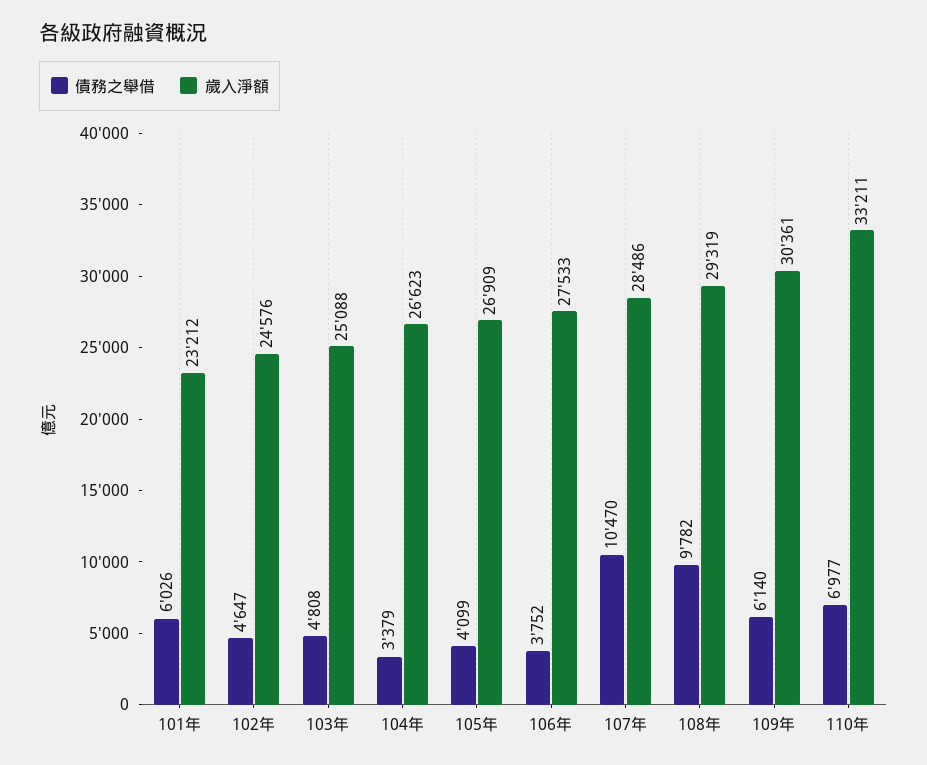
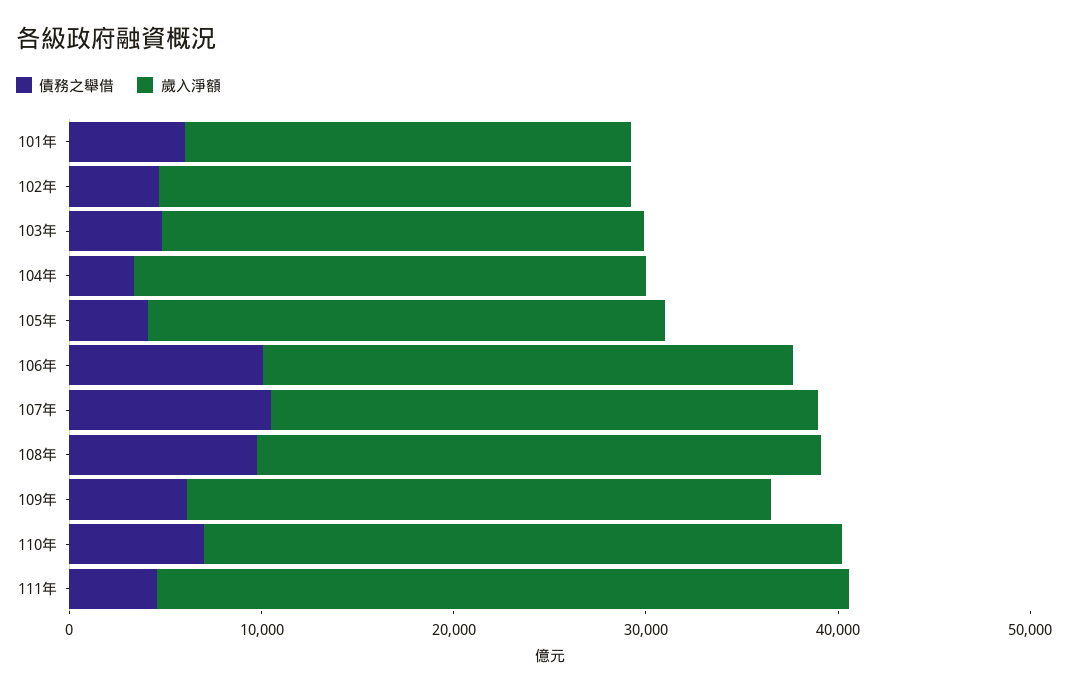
債務之舉借, 106年: 3752 -> 10000
債務之舉借, 111年: none -> 4000
歲入淨額, 111年: none -> 36000

